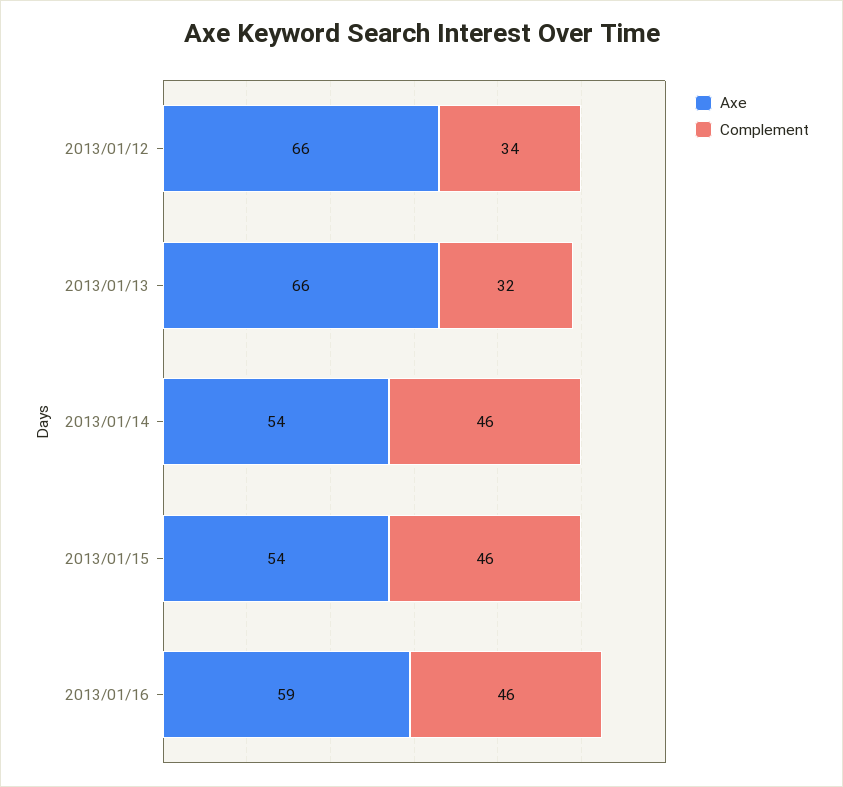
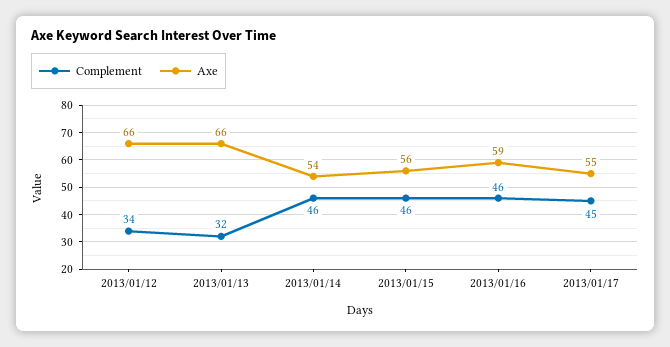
Axe, 2013/01/15: 54 -> 56
Complement, 2013/01/17: none -> 45
Axe, 2013/01/17: none -> 55

